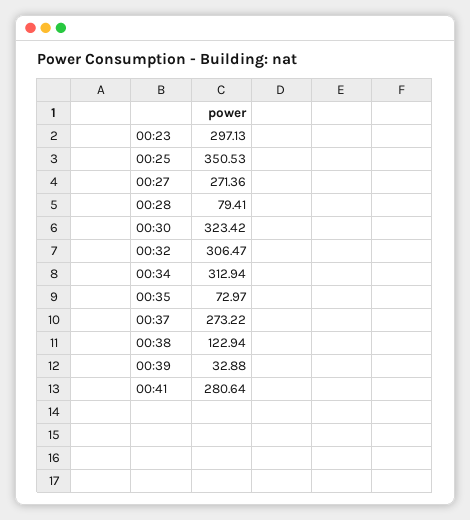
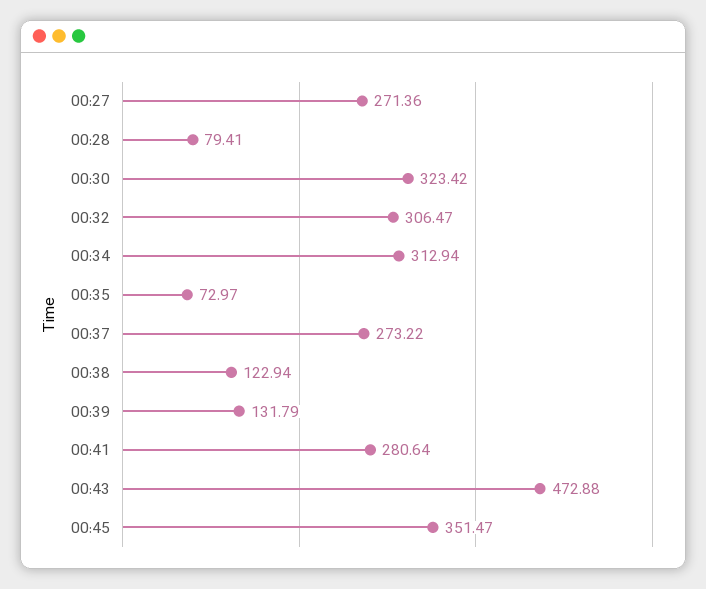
00:23: 297.13 -> none
00:25: 350.53 -> none
00:39: 32.88 -> 131.79
00:43: none -> 472.88
00:45: none -> 351.47

